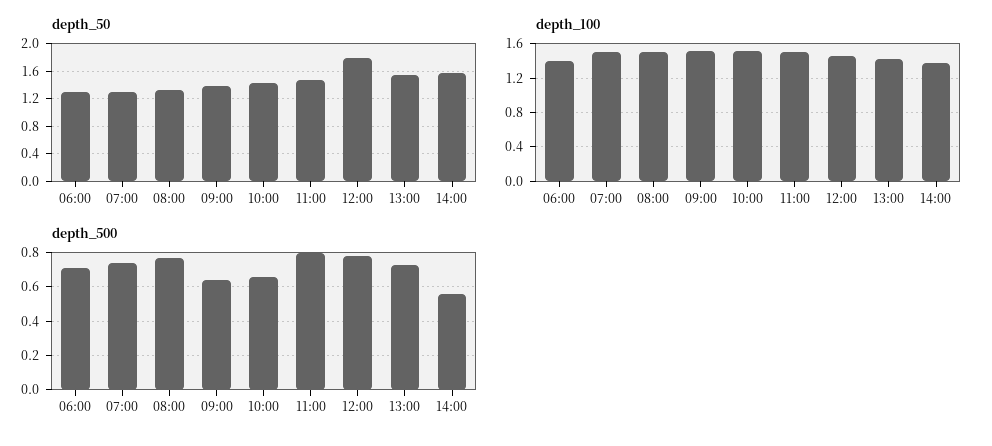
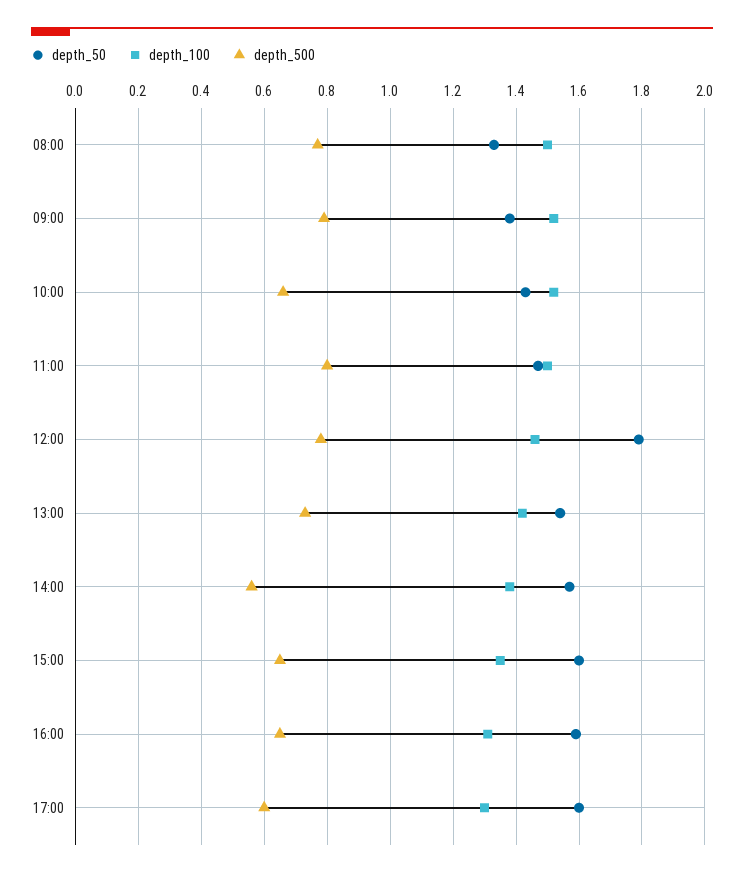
depth_50, 06:00: 1.3 -> none
depth_50, 07:00: 1.3 -> none
depth_100, 06:00: 1.4 -> none
depth_100, 07:00: 1.5 -> none
depth_500, 06:00: 0.7 -> none
depth_500, 07:00: 0.75 -> none
depth_500, 09:00: 0.65 -> 0.8
depth_50, 15:00: none -> 1.6
depth_100, 15:00: none -> 1.35
depth_500, 15:00: none -> 0.65
depth_50, 16:00: none -> 1.6
depth_100, 16:00: none -> 1.3
depth_500, 16:00: none -> 0.65
depth_50, 17:00: none -> 1.6
depth_100, 17:00: none -> 1.3
depth_500, 17:00: none -> 0.6

